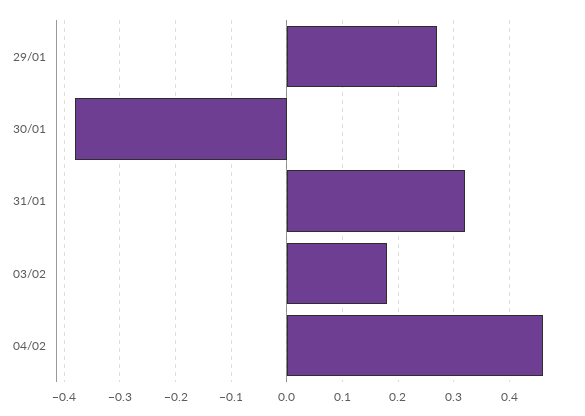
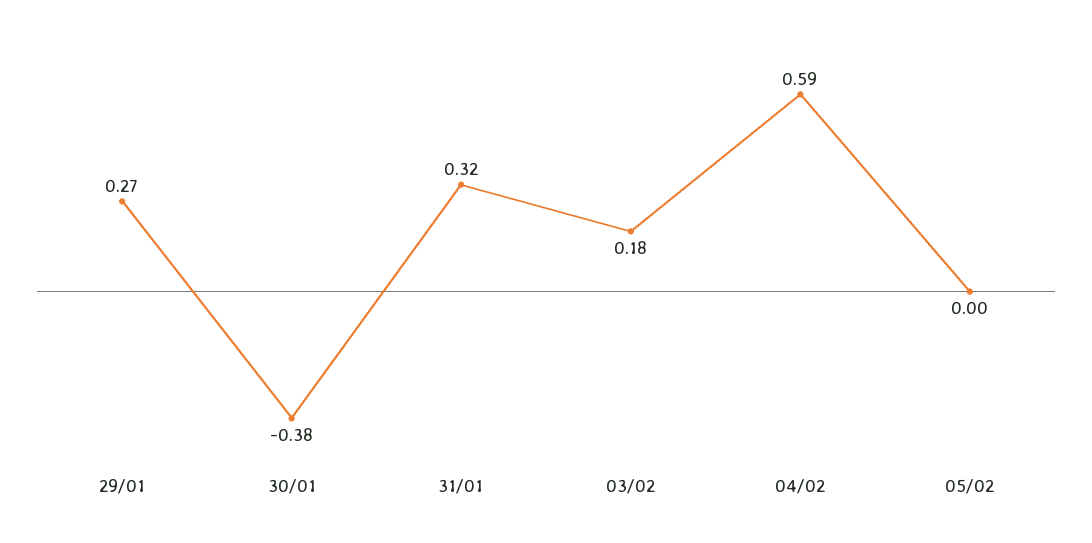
04/02: 0.45 -> 0.59
05/02: none -> 0

